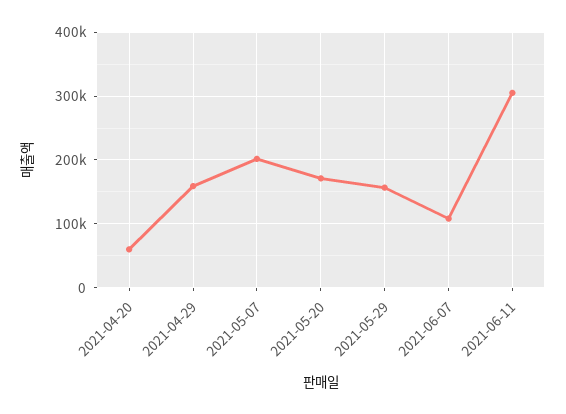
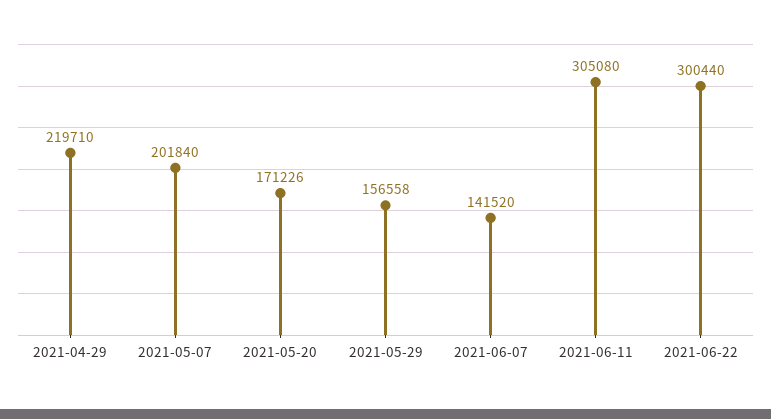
2021-04-20: 60000 -> none
2021-04-29: 160000 -> 219710
2021-06-07: 110000 -> 141520
2021-06-22: none -> 300440

